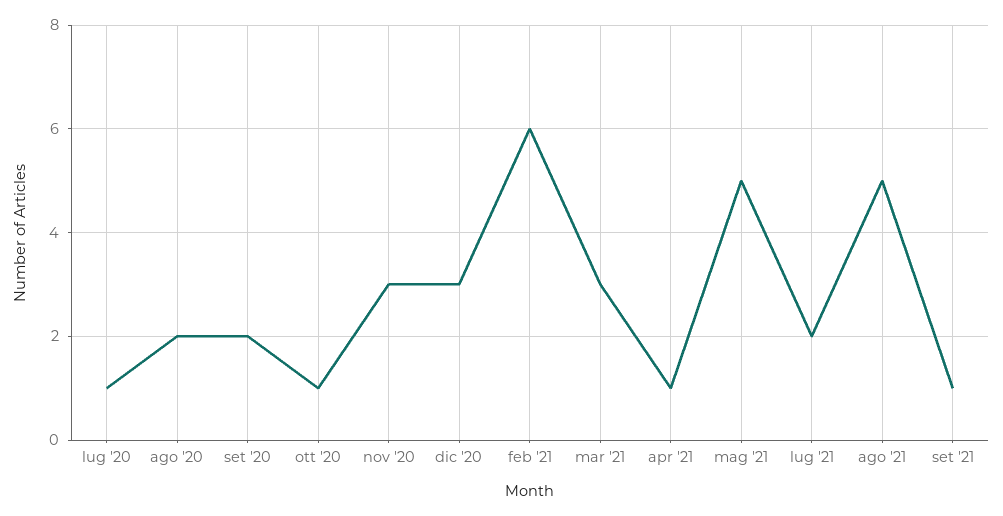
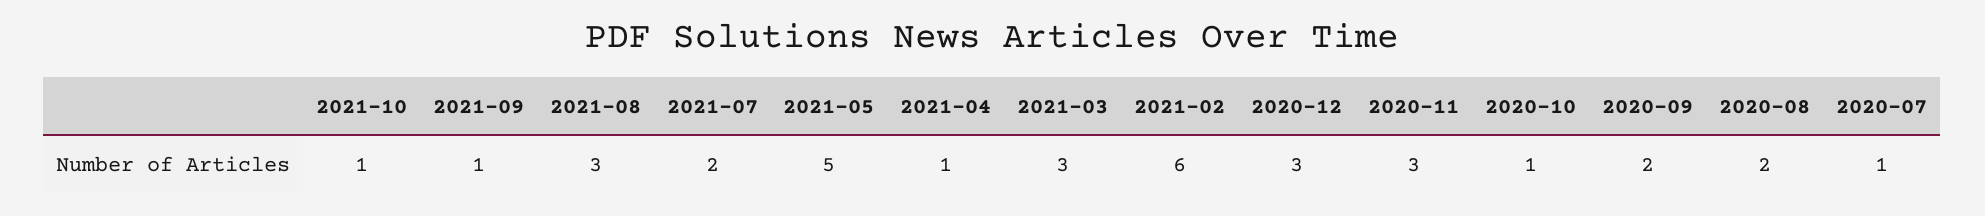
ago '21: 5 -> 3
2021-10: none -> 1

